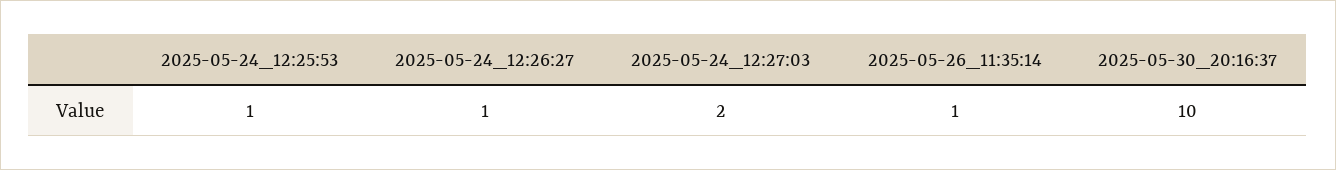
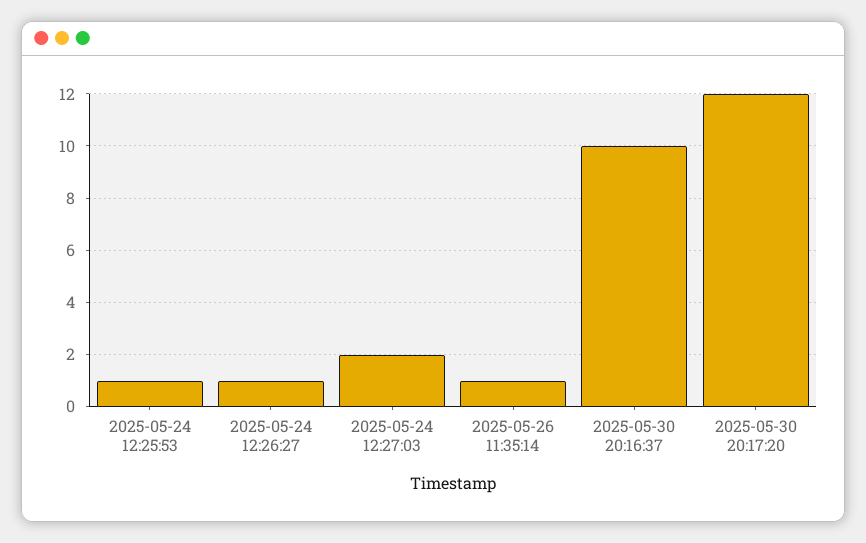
2025-05-30 20:17:20: none -> 12

